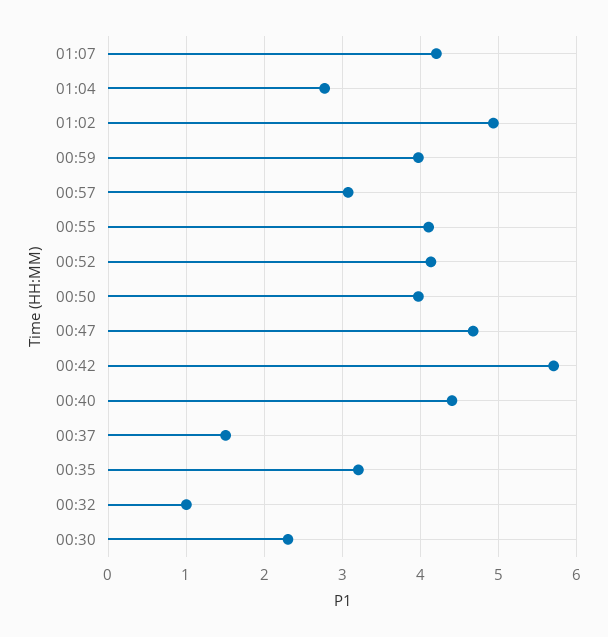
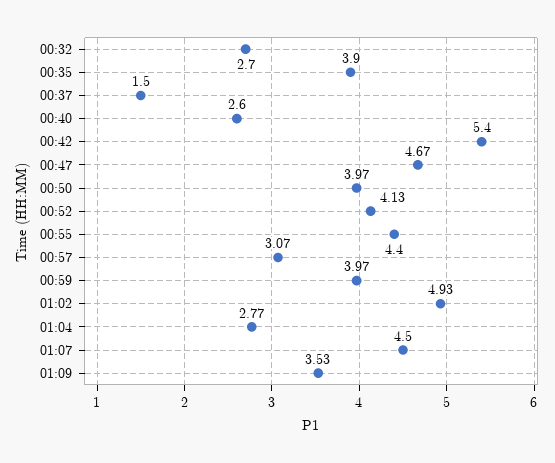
01:07: 4.2 -> 4.5
00:55: 4.1 -> 4.4
00:42: 5.7 -> 5.4
00:40: 4.4 -> 2.6
00:35: 3.2 -> 3.9
00:32: 1 -> 2.7
00:30: 2.3 -> none
01:09: none -> 3.53

